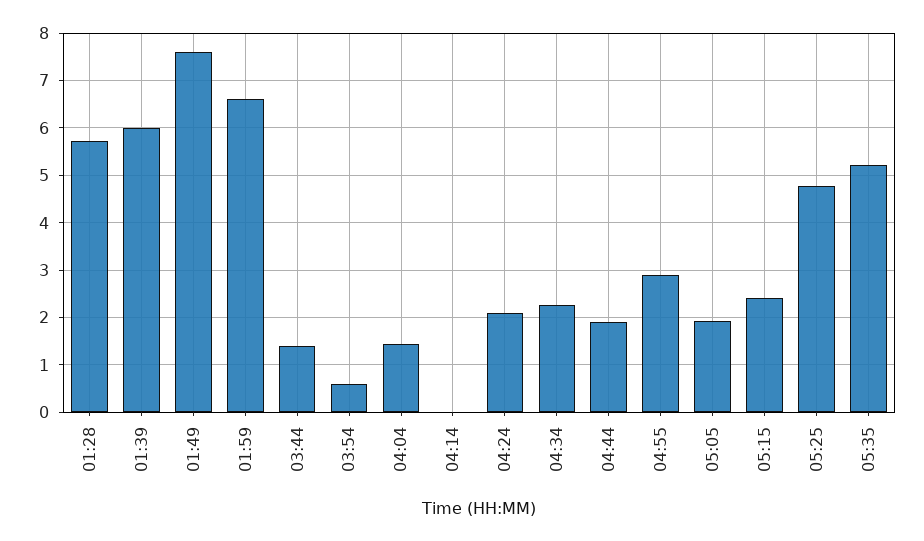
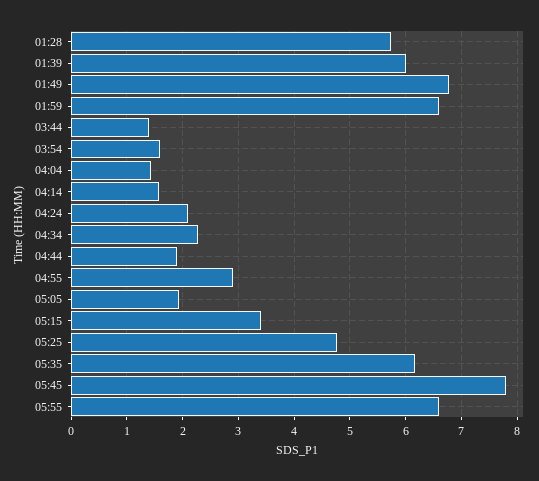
01:49: 7.6 -> 6.8
03:54: 0.6 -> 1.6
04:14: 0 -> 1.6
05:15: 2.4 -> 3.4
05:35: 5.2 -> 6.2
05:45: none -> 7.8
05:55: none -> 6.6

